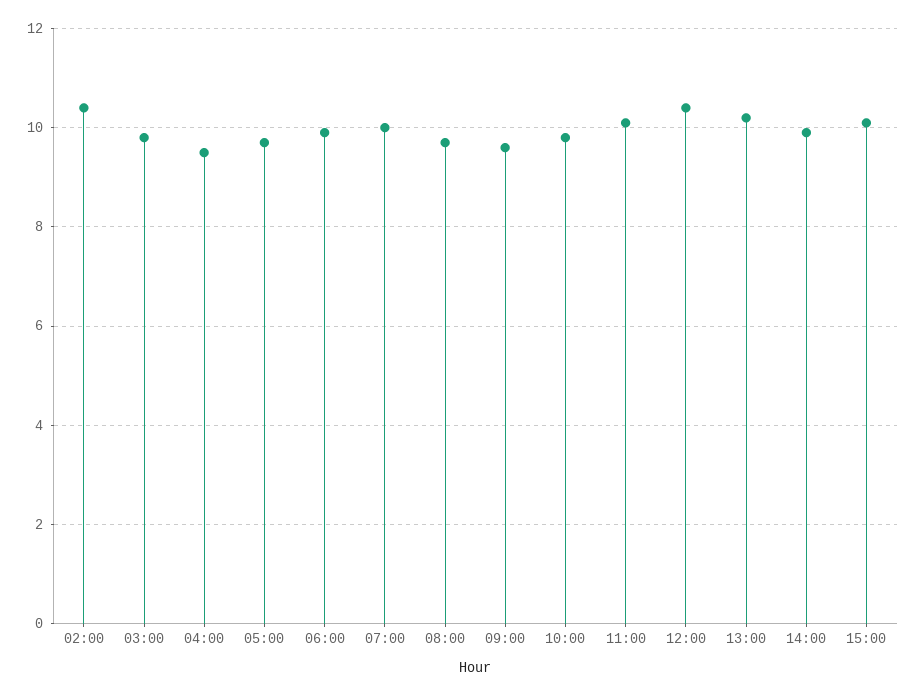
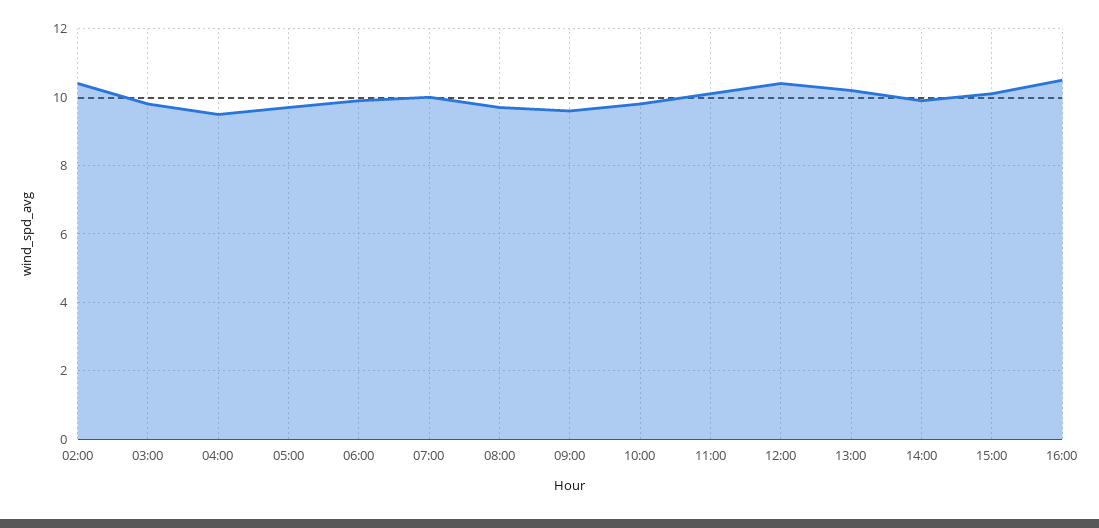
16:00: none -> 10.5

